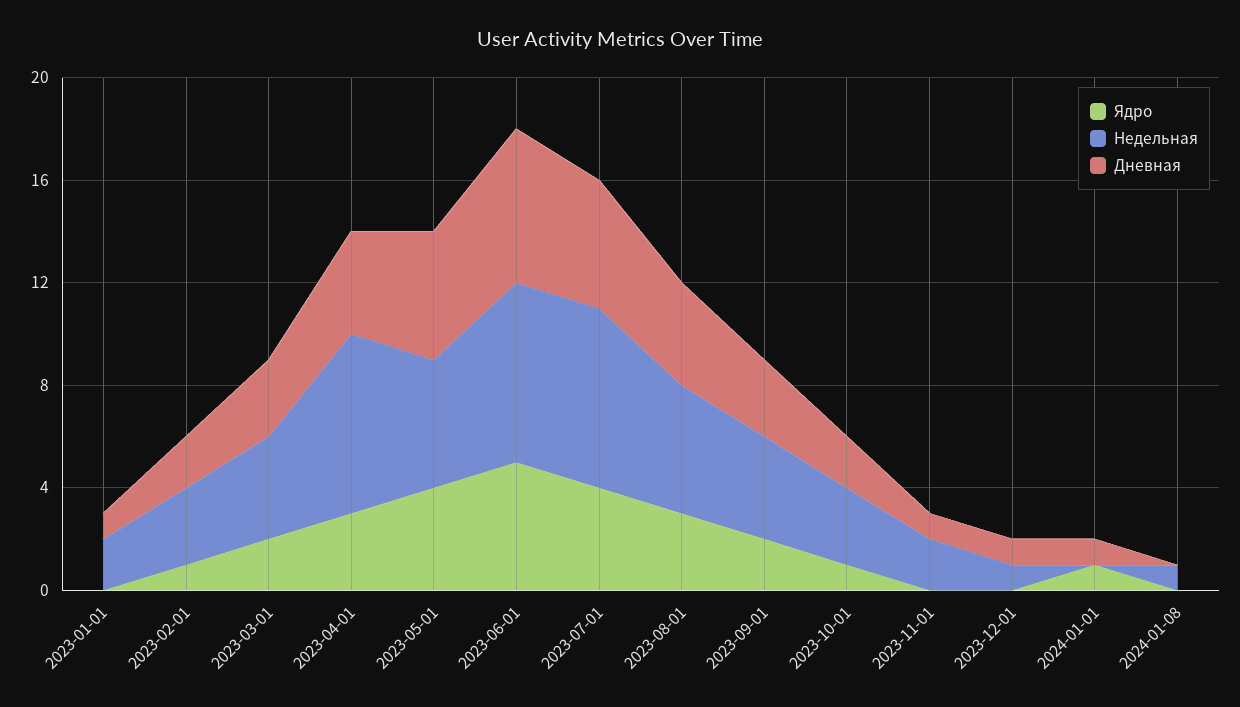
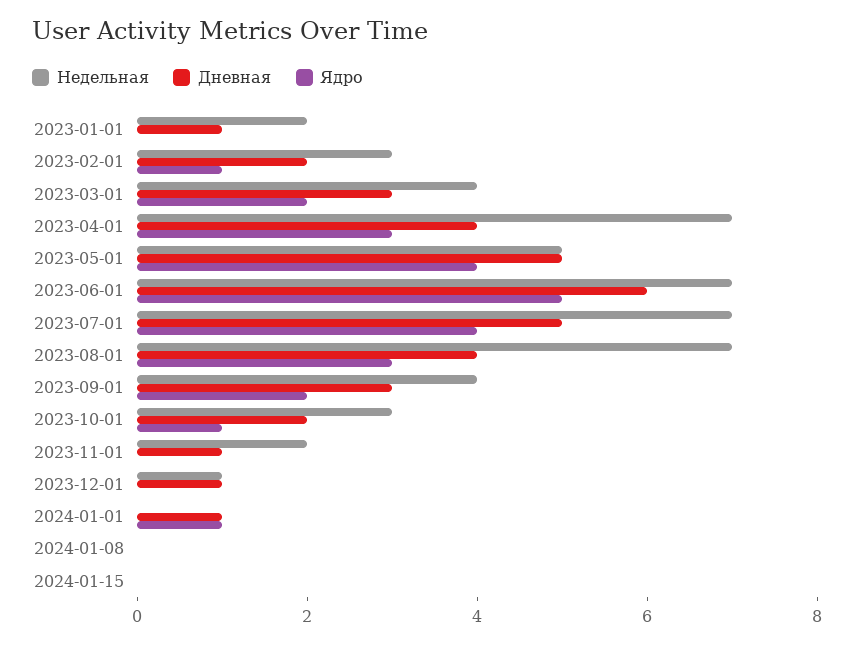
Недельная, 2023-08-01: 5 -> 7
Недельная, 2024-01-08: 1 -> 0
Недельная, 2024-01-15: none -> 0
Дневная, 2024-01-15: none -> 0
Ядро, 2024-01-15: none -> 0

